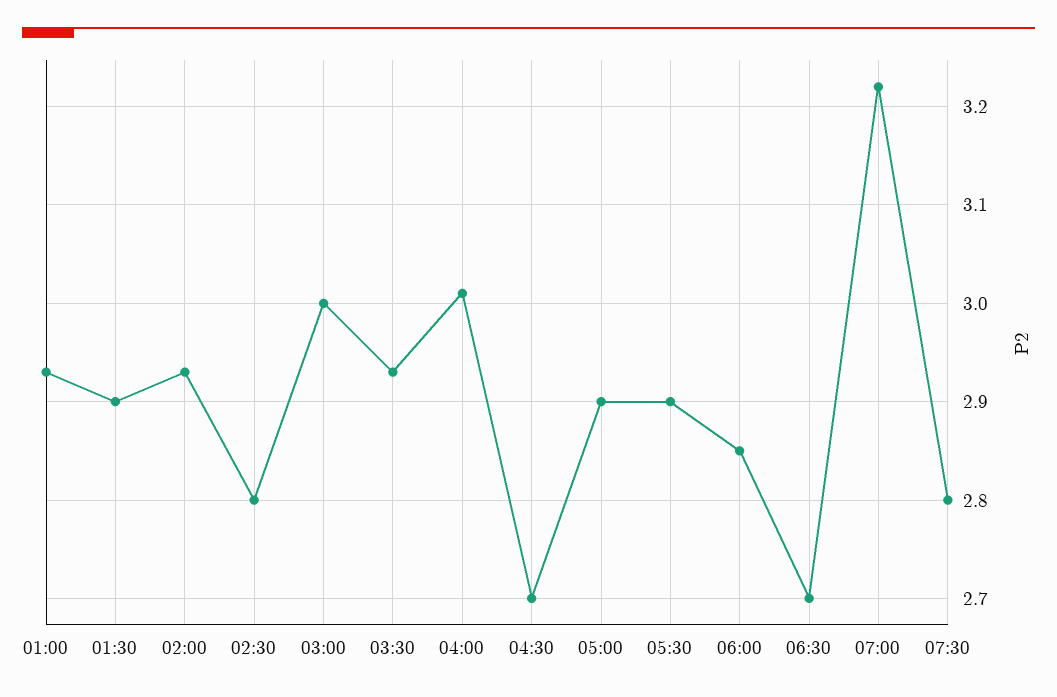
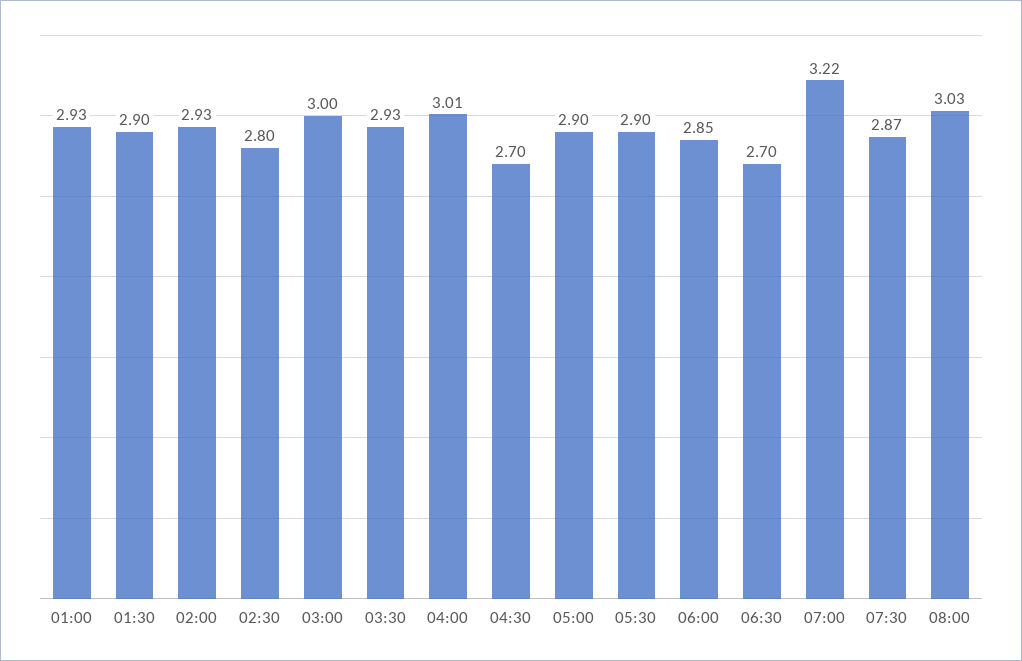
07:30: 2.8 -> 2.87
08:00: none -> 3.03

